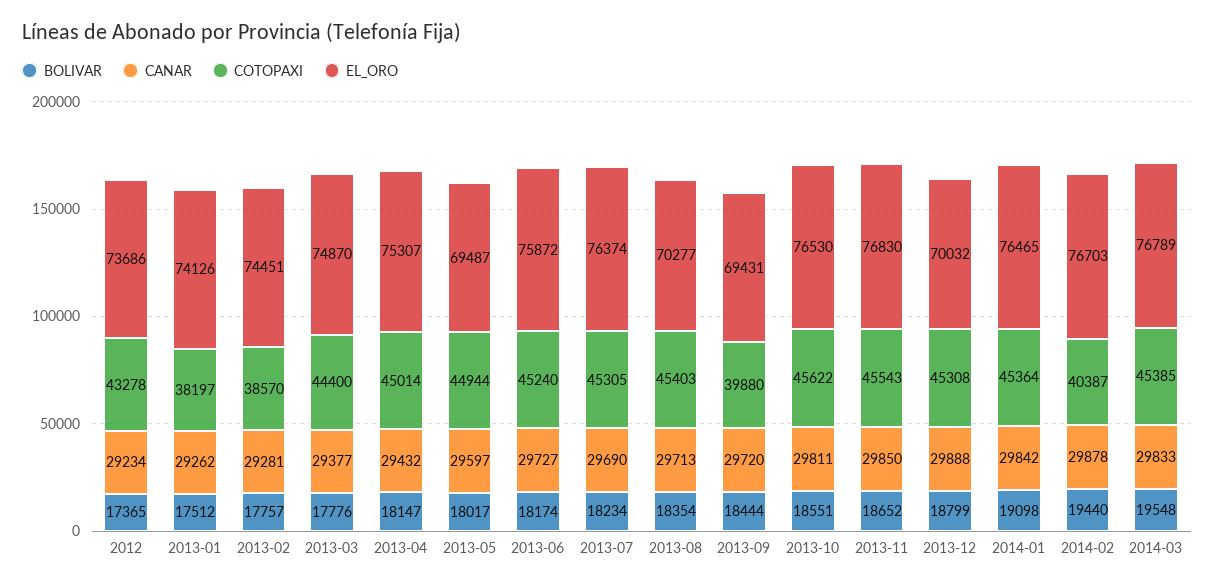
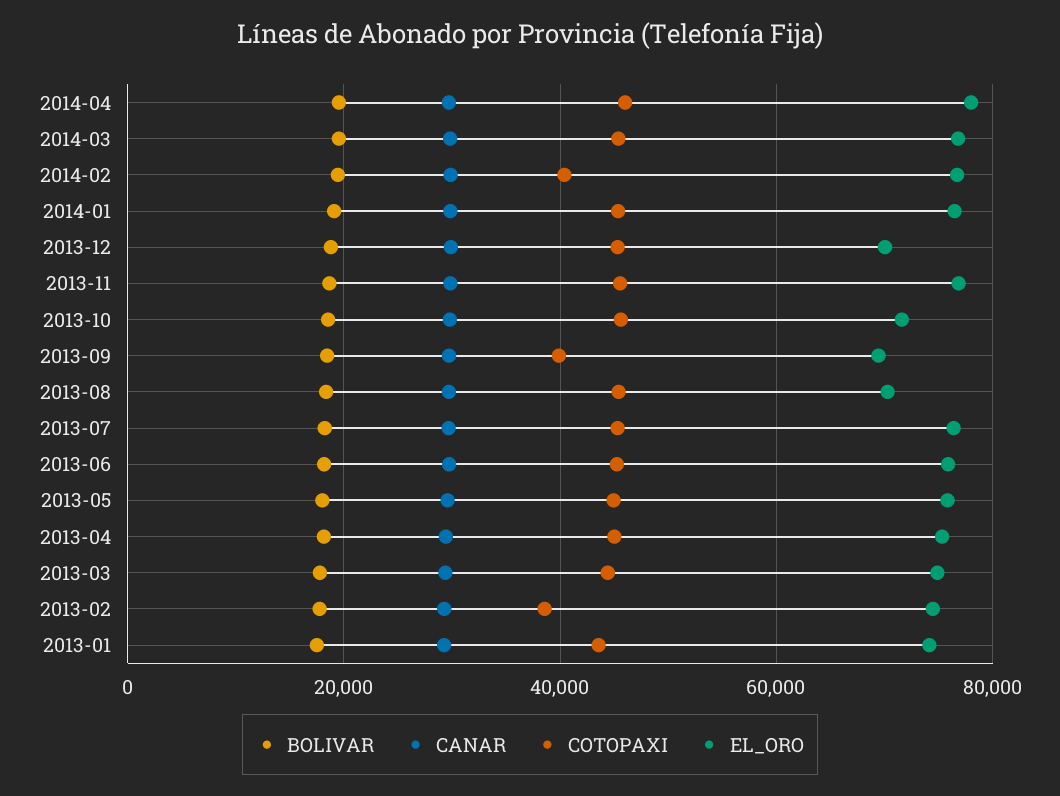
BOLIVAR, 2012: 17365 -> none
CANAR, 2012: 29234 -> none
COTOPAXI, 2012: 43278 -> none
EL_ORO, 2012: 73686 -> none
COTOPAXI, 2013-01: 38197 -> 44000
EL_ORO, 2013-05: 69487 -> 76000
EL_ORO, 2013-10: 76530 -> 72000
BOLIVAR, 2014-04: none -> 20000
CANAR, 2014-04: none -> 30000
COTOPAXI, 2014-04: none -> 46000
EL_ORO, 2014-04: none -> 78000

